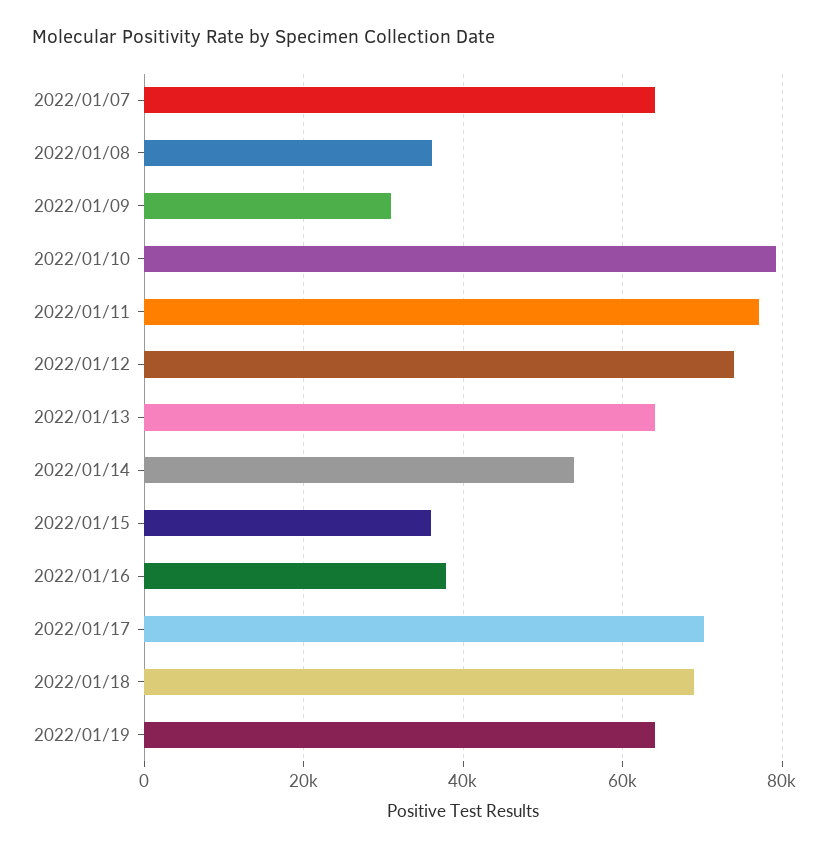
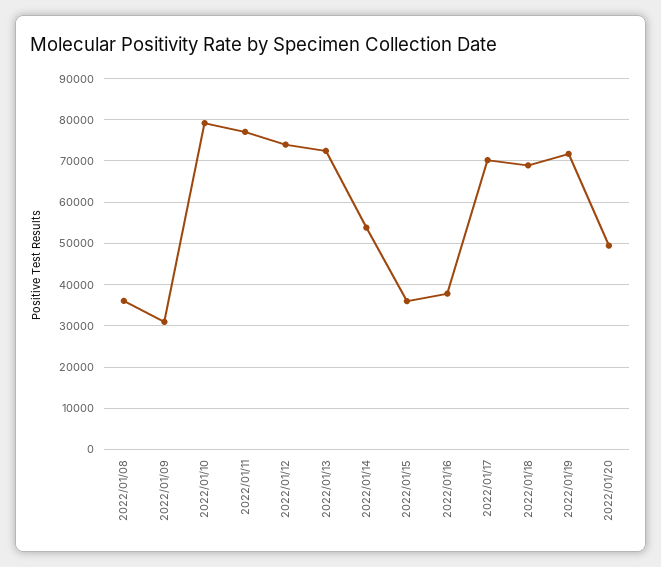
2022/01/07: 64000 -> none
2022/01/13: 64000 -> 72000
2022/01/19: 64000 -> 72000
2022/01/20: none -> 50000

